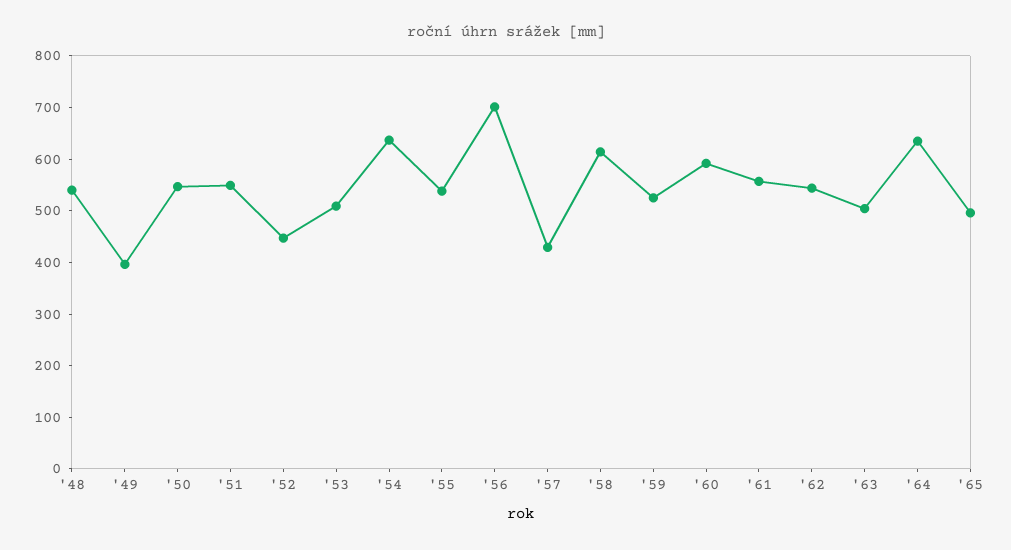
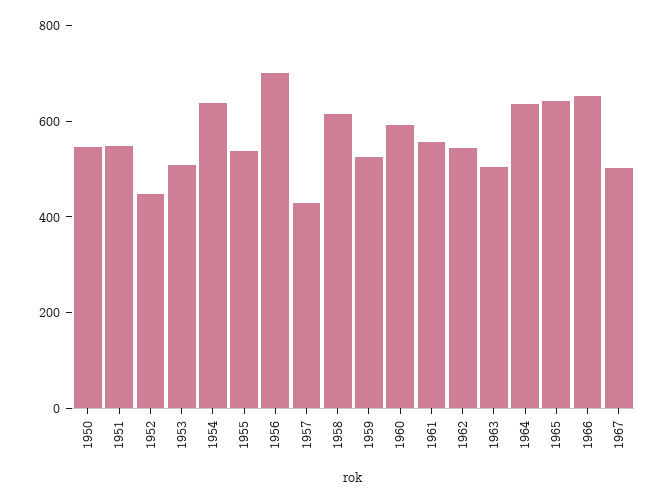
'48: 540 -> none
'49: 400 -> none
'65: 500 -> 650
1966: none -> 650
1967: none -> 500

